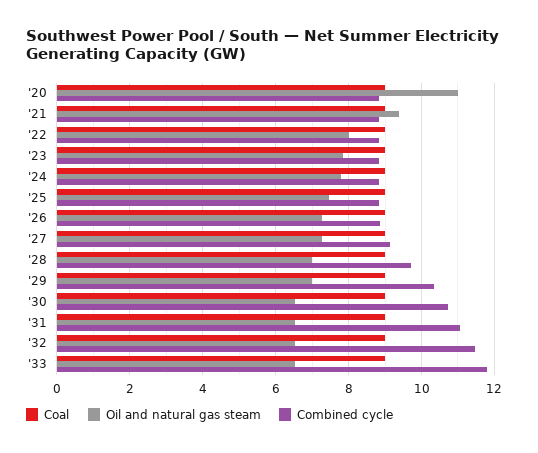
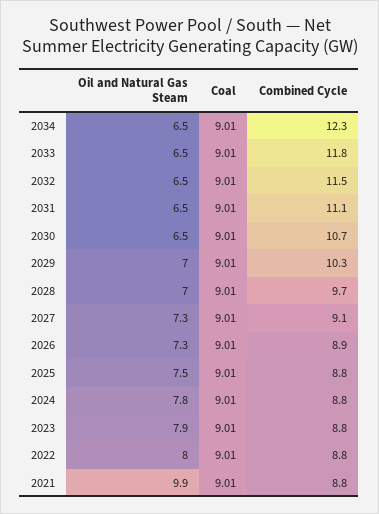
Coal, '20: 9 -> none
Oil and natural gas steam, '20: 11 -> none
Combined cycle, '20: 8.8 -> none
Oil and natural gas steam, '21: 9.4 -> 9.9
Oil and natural gas steam, 2034: none -> 6.5
Coal, 2034: none -> 9.01
Combined cycle, 2034: none -> 12.3

